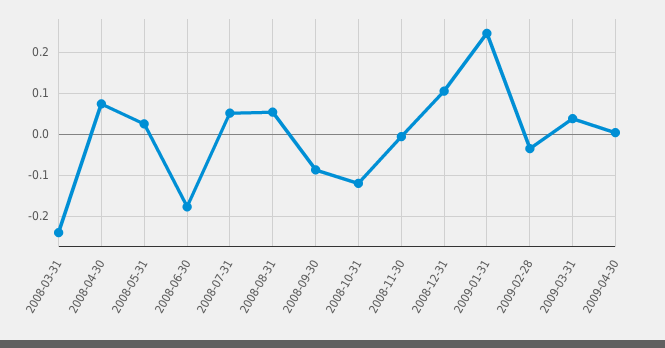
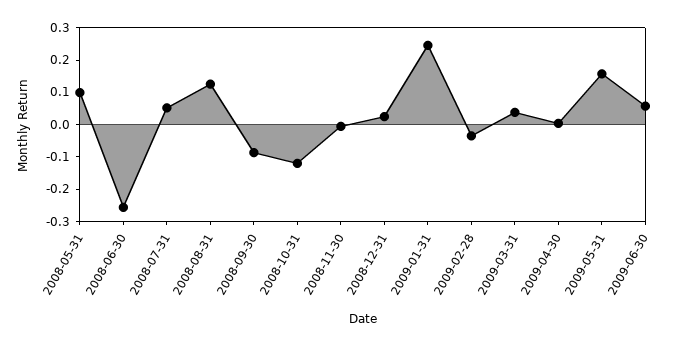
2008-03-31: -0.24 -> none
2008-04-30: 0.08 -> none
2008-05-31: 0.02 -> 0.1
2008-06-30: -0.18 -> -0.25
2008-08-31: 0.06 -> 0.125
2008-12-31: 0.1 -> 0.025
2009-05-31: none -> 0.15
2009-06-30: none -> 0.05

